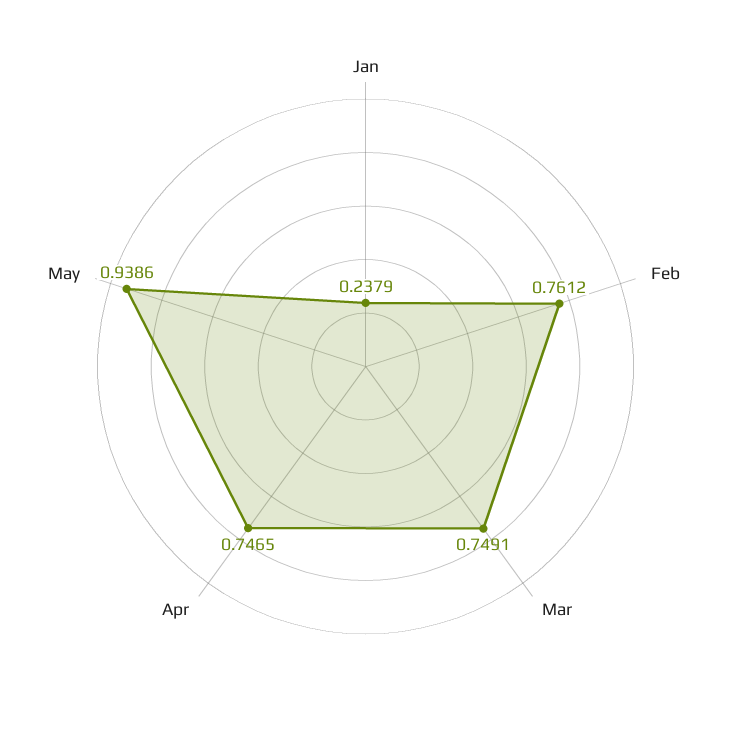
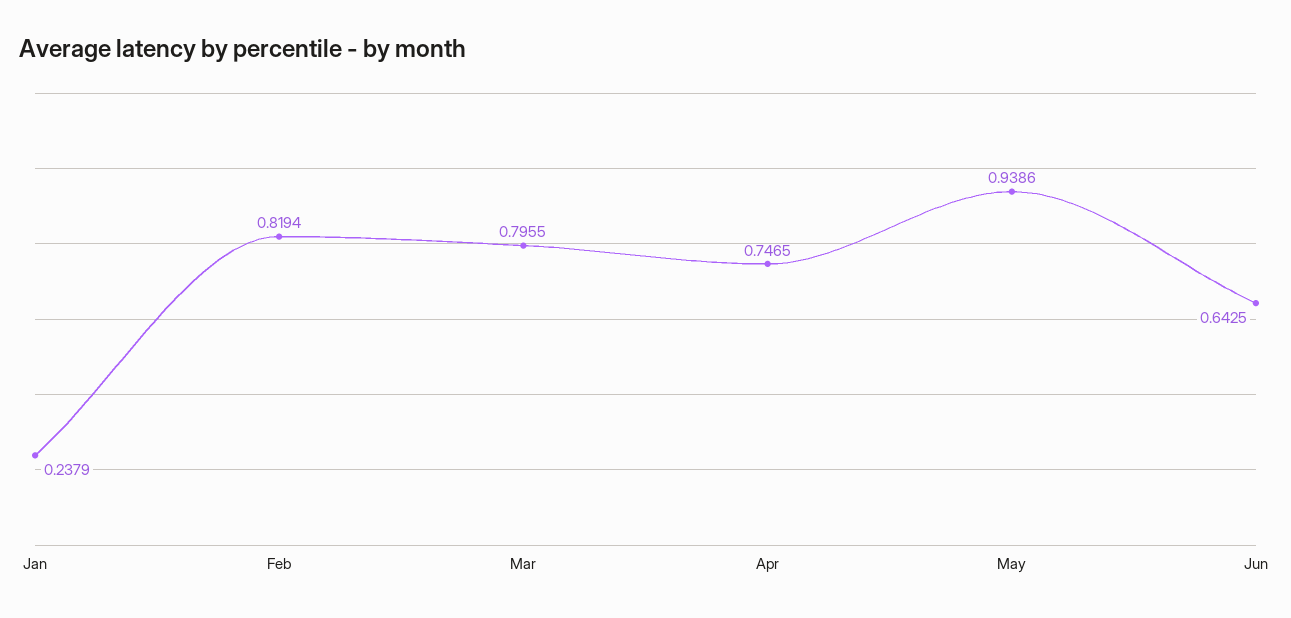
Feb: 0.7612 -> 0.8194
Mar: 0.7491 -> 0.7955
Jun: none -> 0.6425

